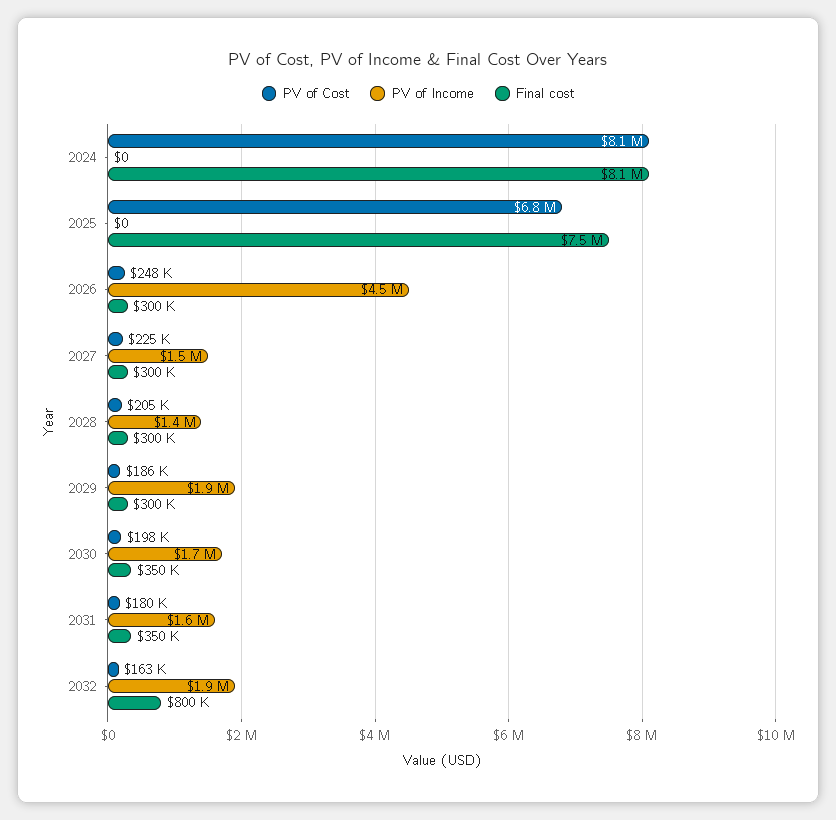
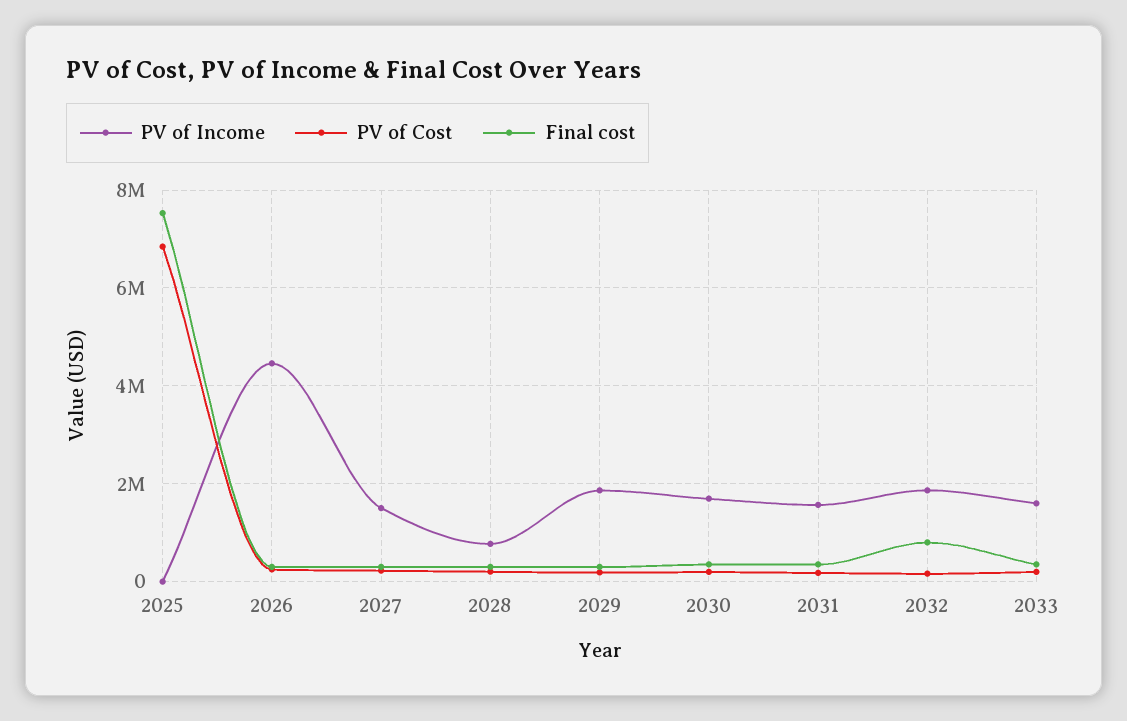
PV of Cost, 2024: 8100000 -> none
PV of Income, 2024: 0 -> none
Final cost, 2024: 8100000 -> none
PV of Income, 2028: 1400000 -> 800000
PV of Income, 2033: none -> 1600000
PV of Cost, 2033: none -> 200000
Final cost, 2033: none -> 400000

